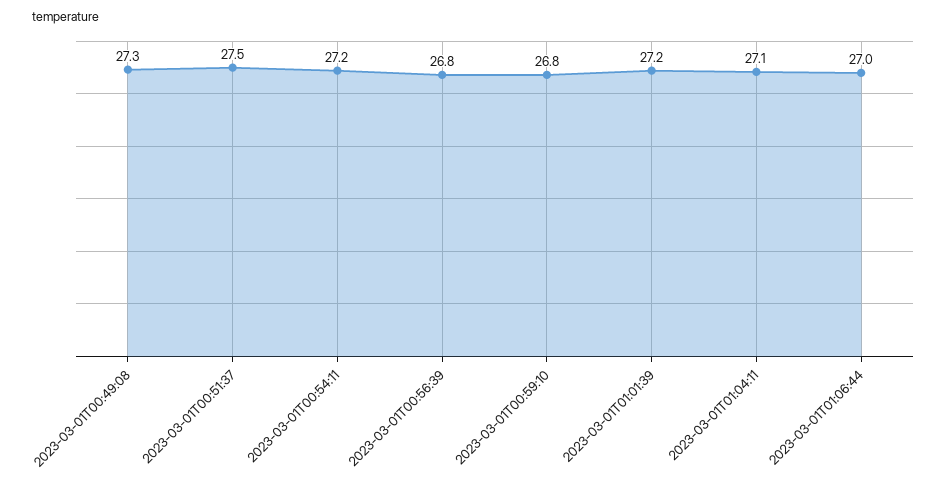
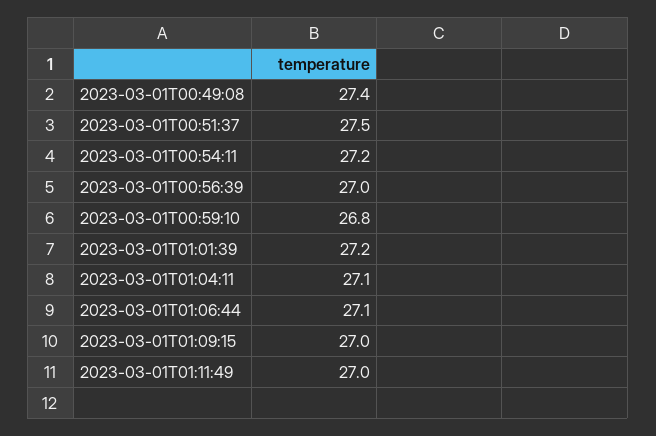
2023-03-01T00:49:08: 27.3 -> 27.4
2023-03-01T00:56:39: 26.8 -> 27
2023-03-01T01:06:44: 27 -> 27.1
2023-03-01T01:09:15: none -> 27
2023-03-01T01:11:49: none -> 27

